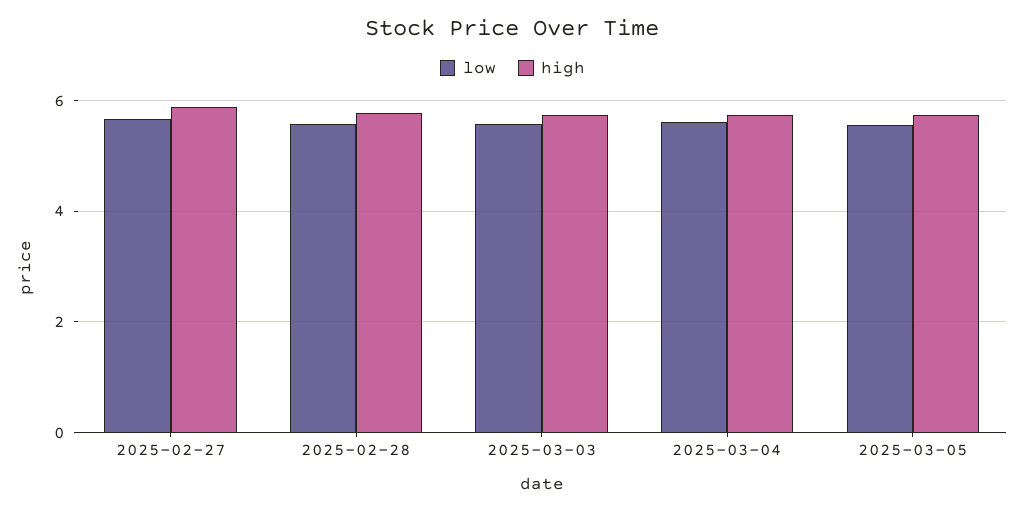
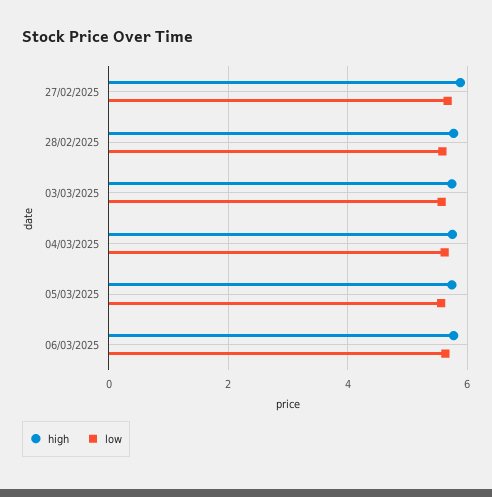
high, 06/03/2025: none -> 5.8
low, 06/03/2025: none -> 5.6

